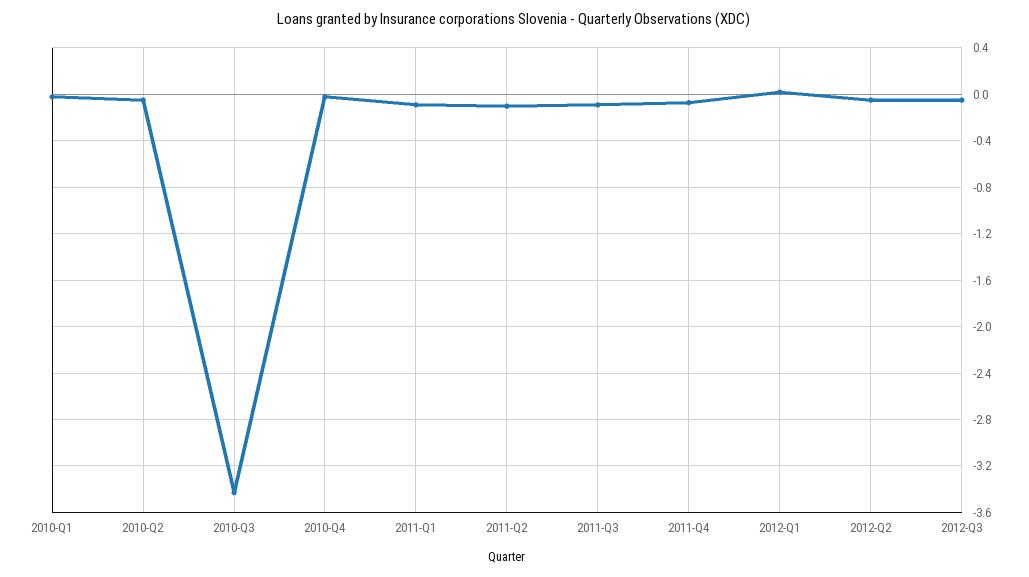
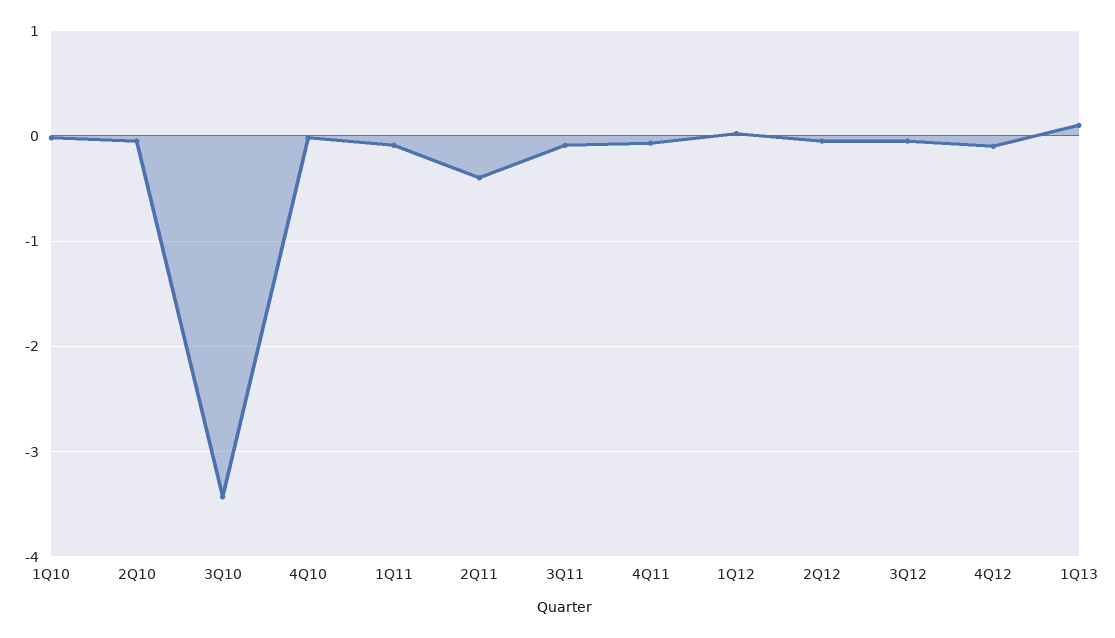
2011-Q2: -0.1 -> -0.4
4Q12: none -> -0.1
1Q13: none -> 0.1

